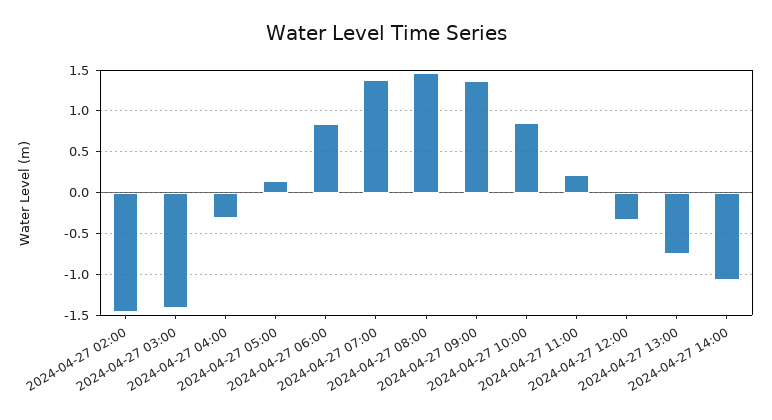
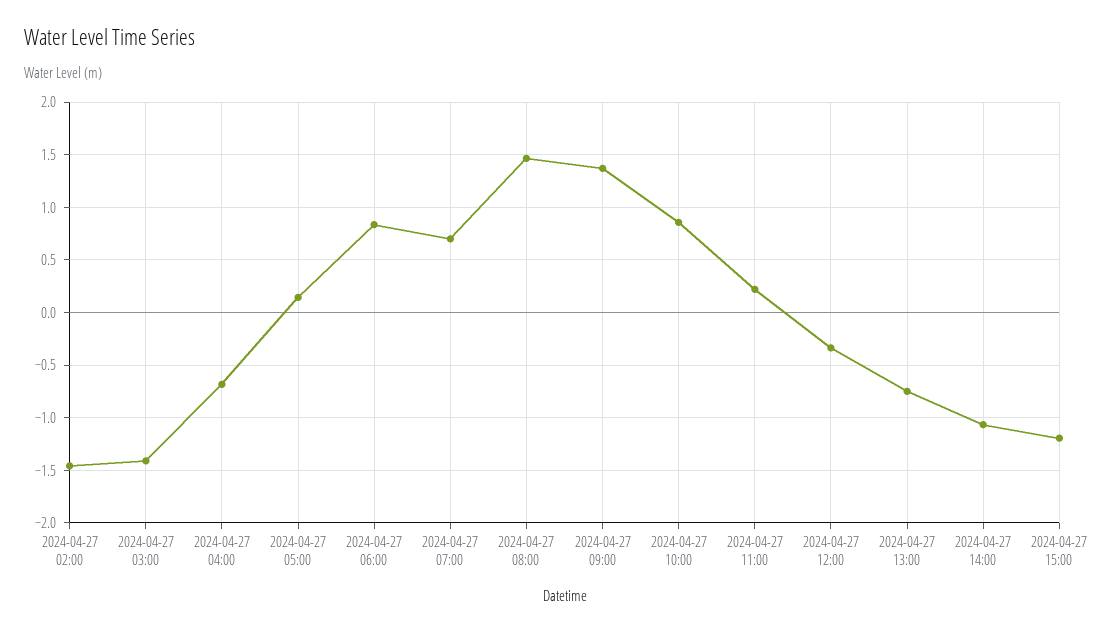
2024-04-27 04:00: -0.3 -> -0.7
2024-04-27 07:00: 1.4 -> 0.7
2024-04-27 15:00: none -> -1.2

